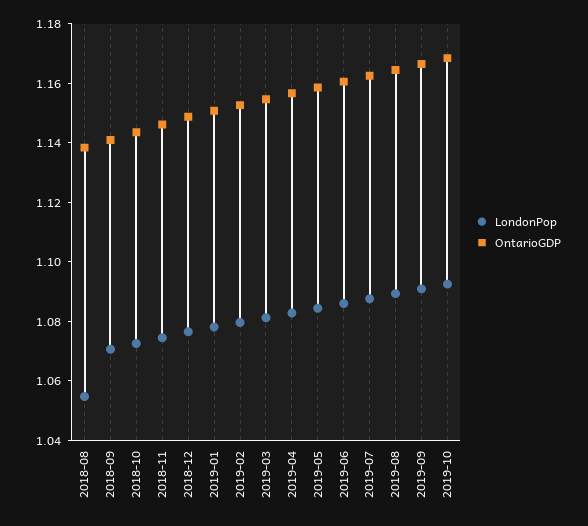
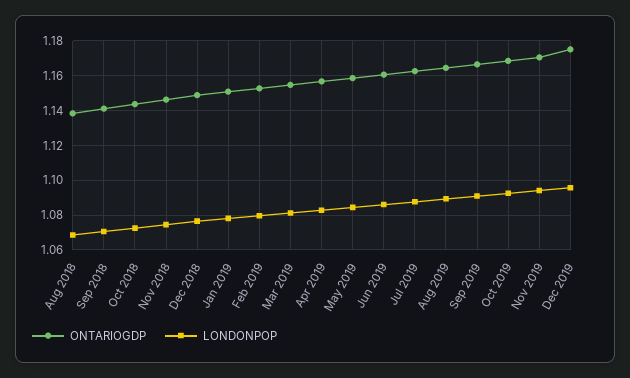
LondonPop, 2018-08: 1.055 -> 1.07
OntarioGDP, Nov 2019: none -> 1.17
LondonPop, Nov 2019: none -> 1.095
OntarioGDP, Dec 2019: none -> 1.175
LondonPop, Dec 2019: none -> 1.095

